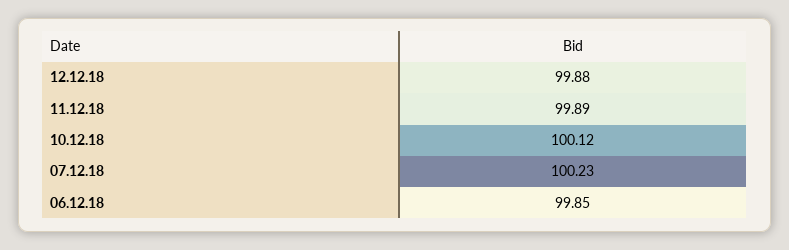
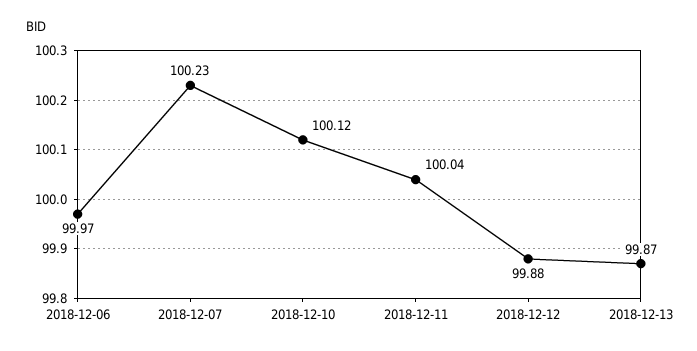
11.12.18: 99.89 -> 100.04
06.12.18: 99.85 -> 99.97
2018-12-13: none -> 99.87

